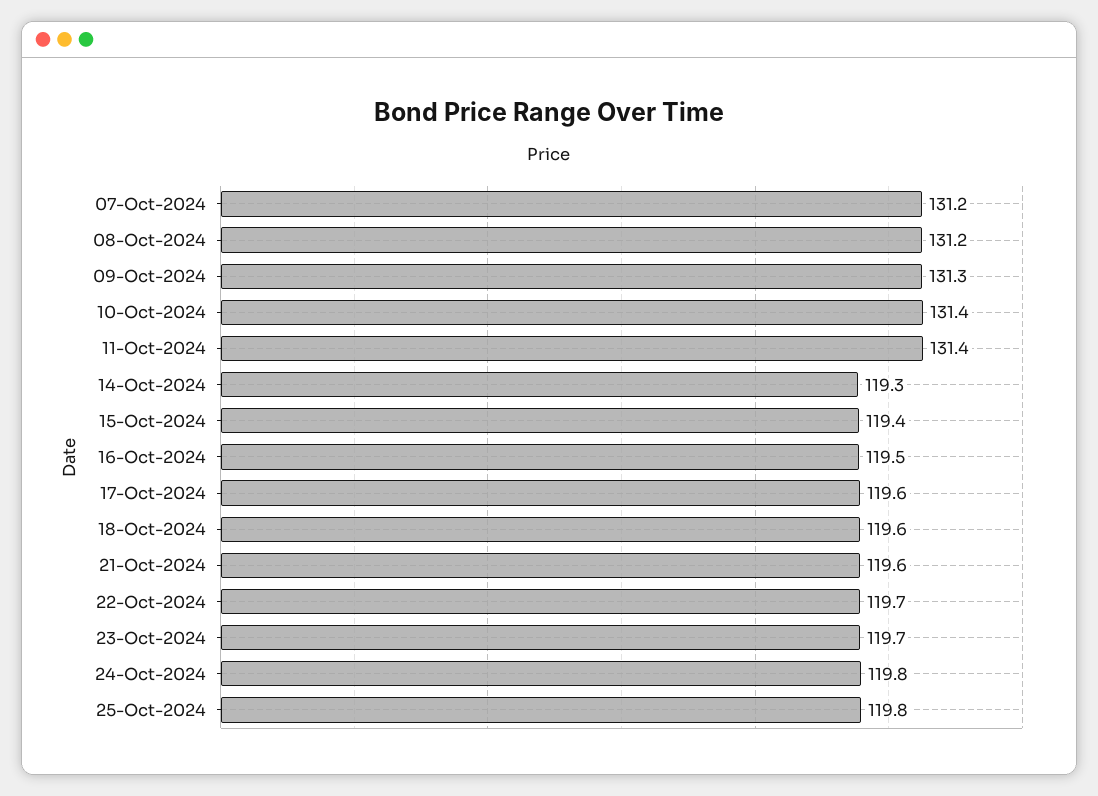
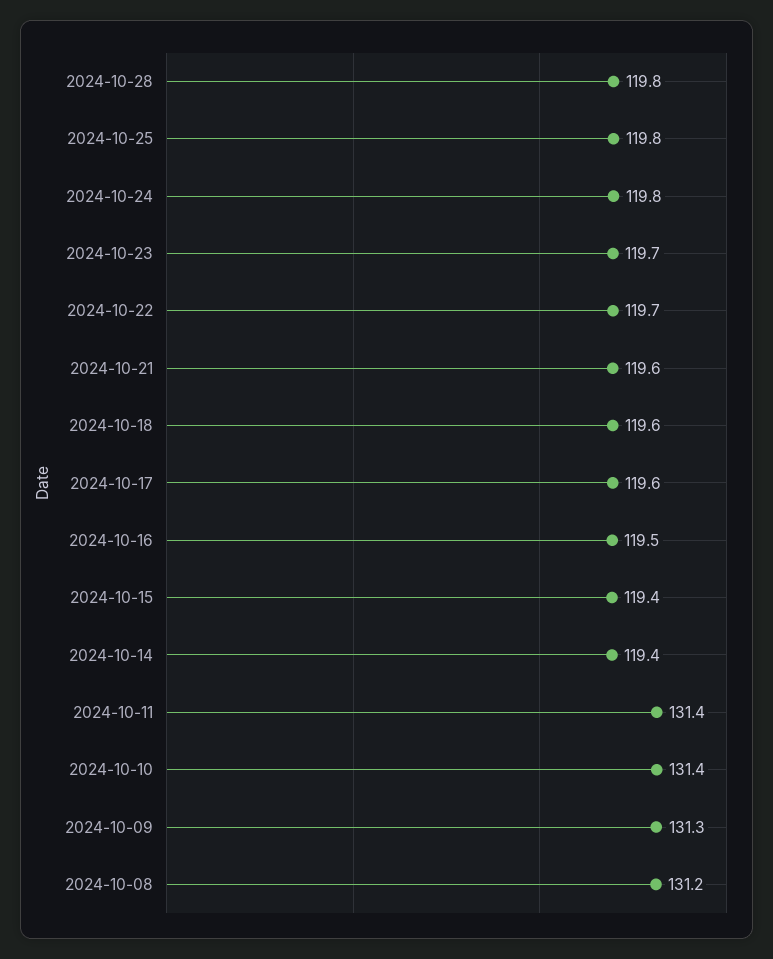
07-Oct-2024: 131.2 -> none
14-Oct-2024: 119.3 -> 119.4
2024-10-28: none -> 119.8

